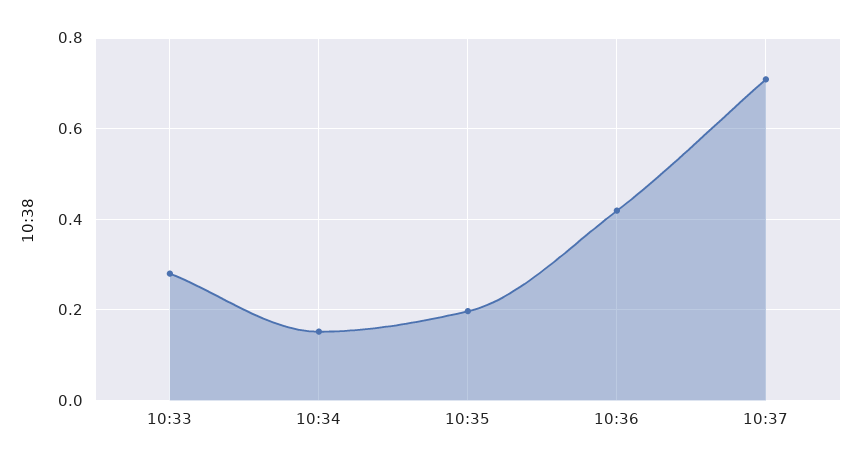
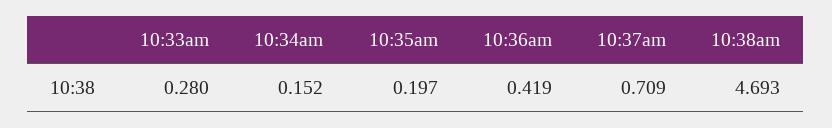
10:38am: none -> 4.693

